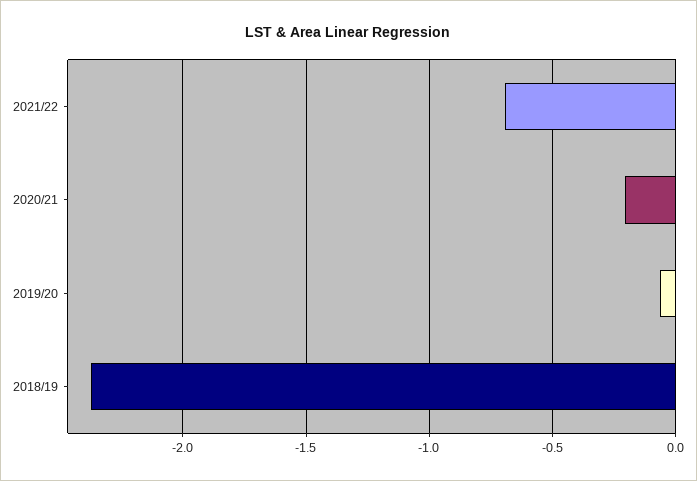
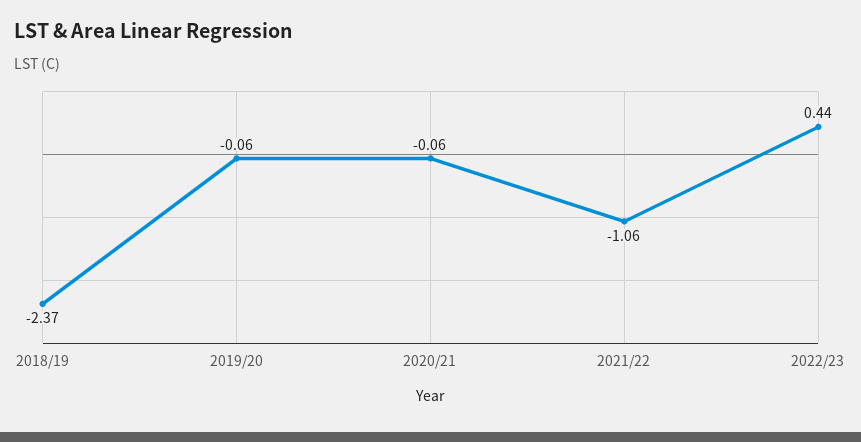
2021/22: -0.7 -> -1.06
2020/21: -0.2 -> -0.06
2022/23: none -> 0.44

